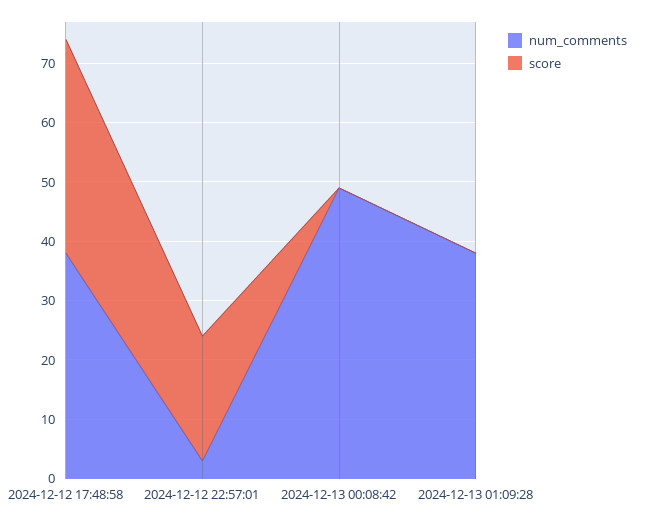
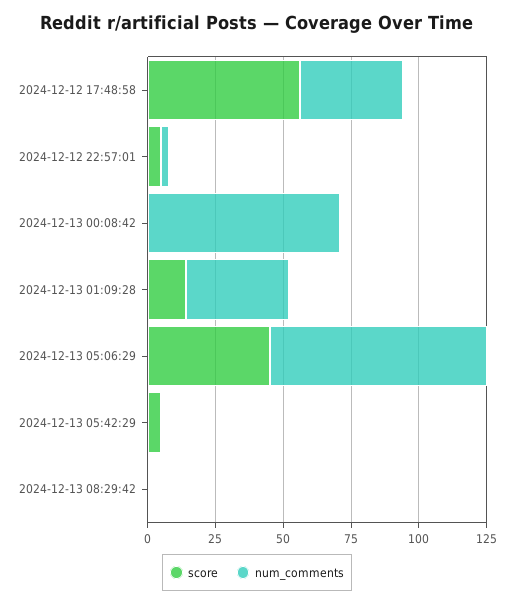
score, 2024-12-12 17:48:58: 35 -> 55
score, 2024-12-12 22:57:01: 20 -> 5
num_comments, 2024-12-13 00:08:42: 50 -> 70
score, 2024-12-13 01:09:28: 0 -> 15
score, 2024-12-13 05:06:29: none -> 45
num_comments, 2024-12-13 05:06:29: none -> 80
score, 2024-12-13 05:42:29: none -> 5
num_comments, 2024-12-13 05:42:29: none -> 0
score, 2024-12-13 08:29:42: none -> 0
num_comments, 2024-12-13 08:29:42: none -> 0

